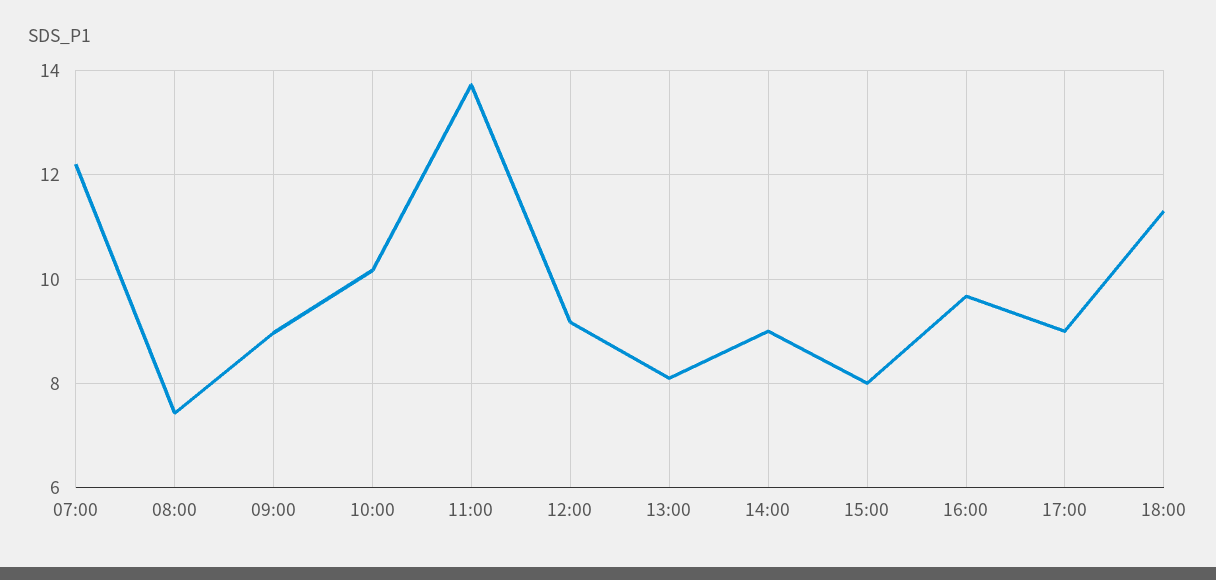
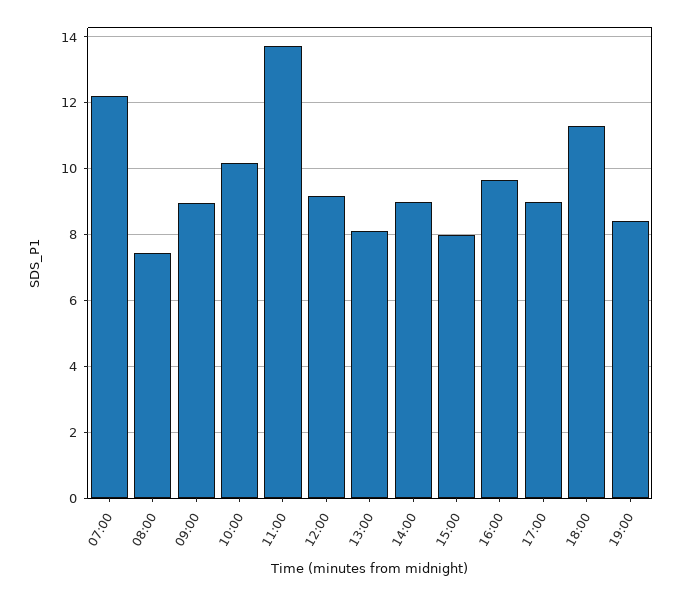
19:00: none -> 8.4

